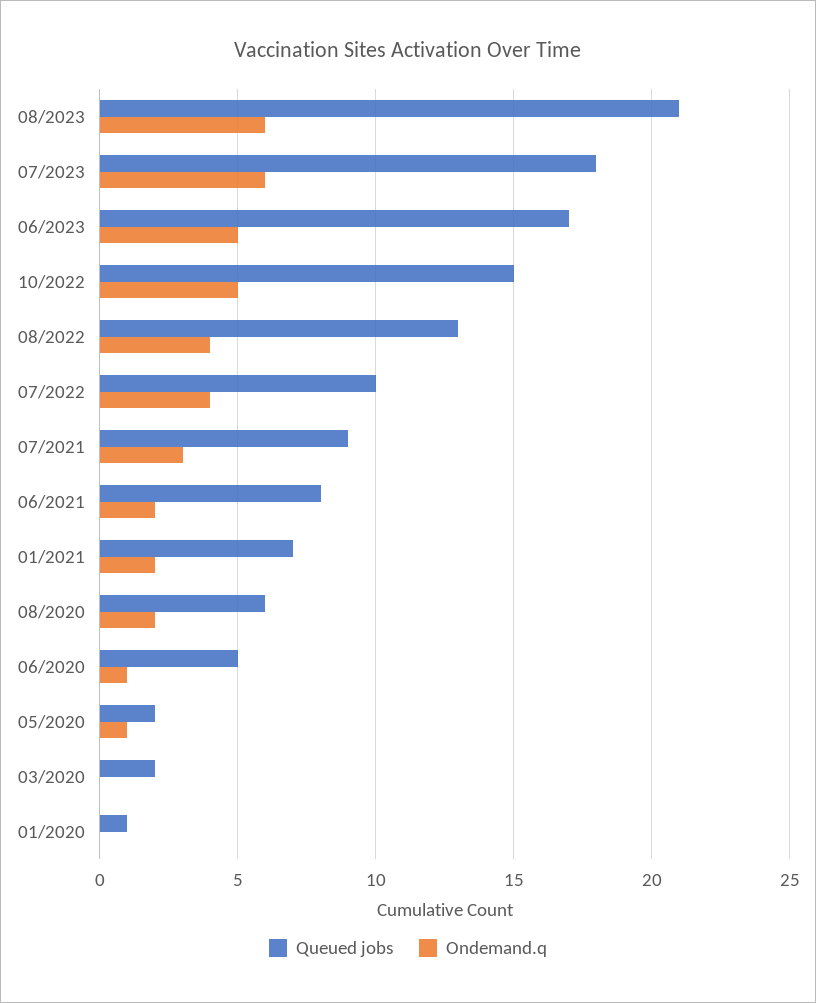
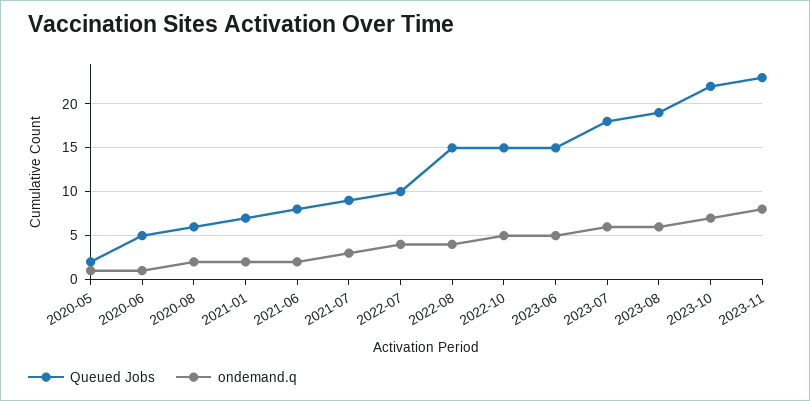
Queued jobs, 08/2023: 21 -> 19
Queued jobs, 06/2023: 17 -> 15
Queued jobs, 08/2022: 13 -> 15
Queued jobs, 03/2020: 2 -> none
Ondemand.q, 03/2020: 0 -> none
Queued jobs, 01/2020: 1 -> none
Ondemand.q, 01/2020: 0 -> none
Queued jobs, 2023-10: none -> 22
Ondemand.q, 2023-10: none -> 7
Queued jobs, 2023-11: none -> 23
Ondemand.q, 2023-11: none -> 8

